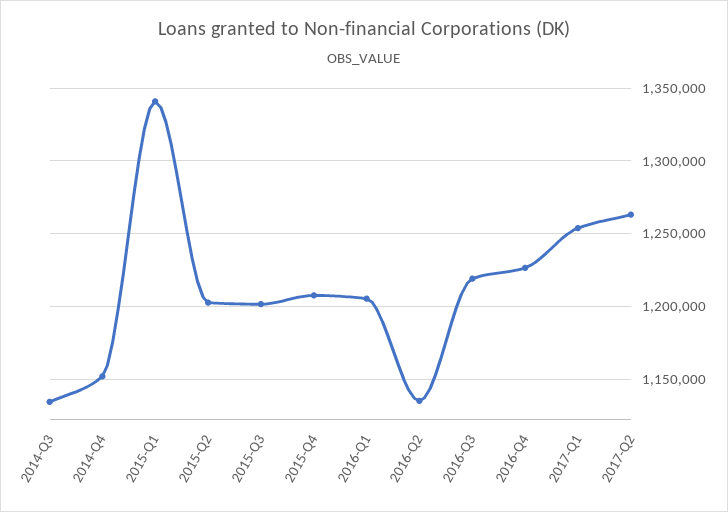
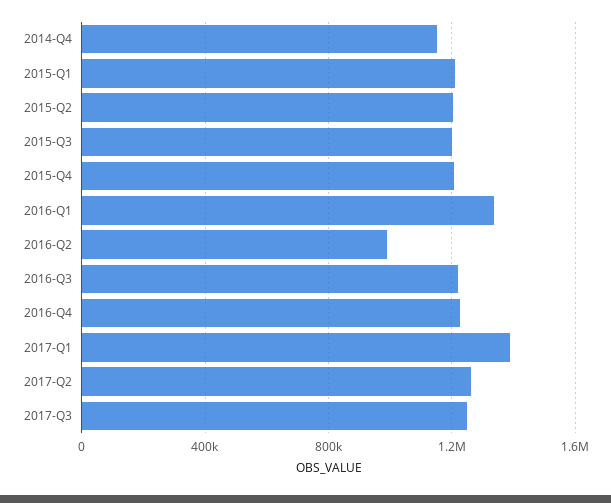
2014-Q3: 1135000 -> none
2015-Q1: 1340000 -> 1200000
2016-Q1: 1205000 -> 1350000
2016-Q2: 1135000 -> 1000000
2017-Q1: 1255000 -> 1400000
2017-Q3: none -> 1250000

